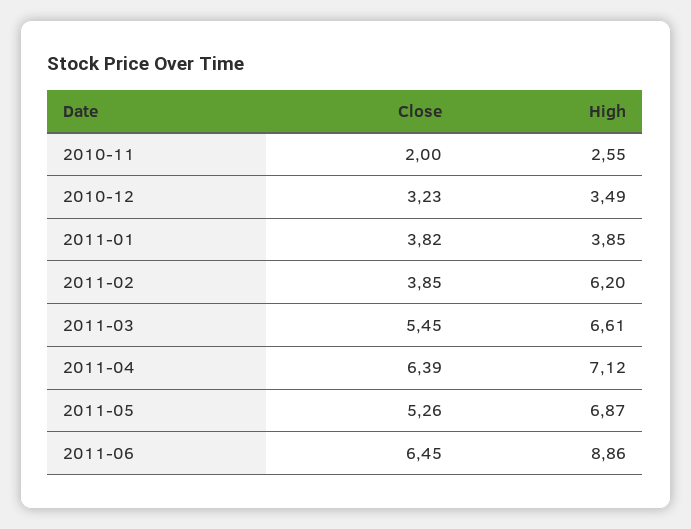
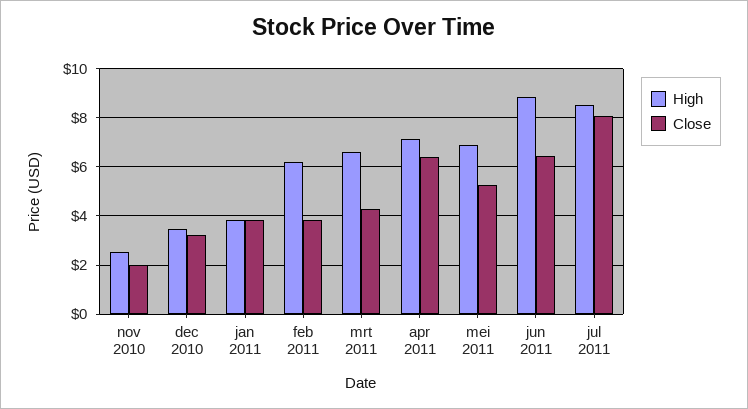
Close, 2011-03: 5.45 -> 4.25
High, jul 2011: none -> 8.5
Close, jul 2011: none -> 8

